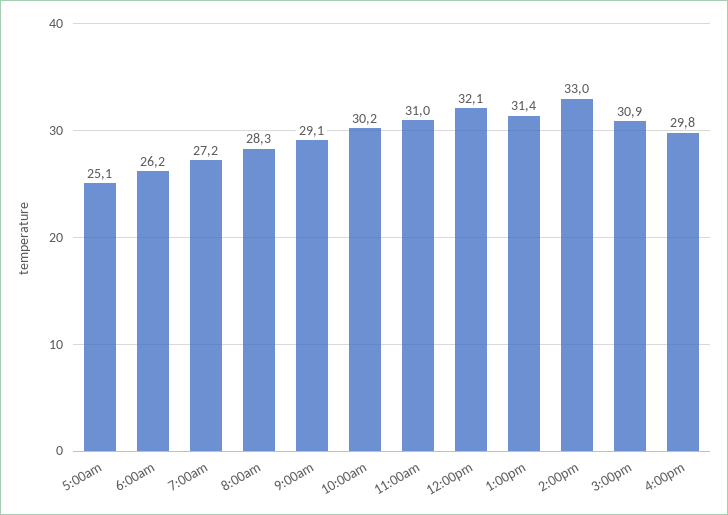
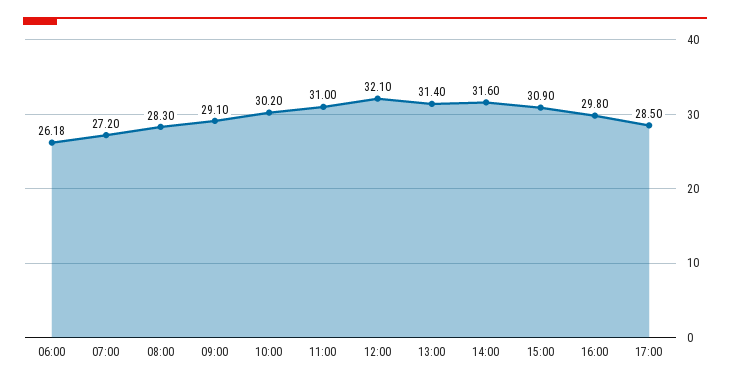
5:00am: 25.1 -> none
2:00pm: 33 -> 31.6
17:00: none -> 28.5

